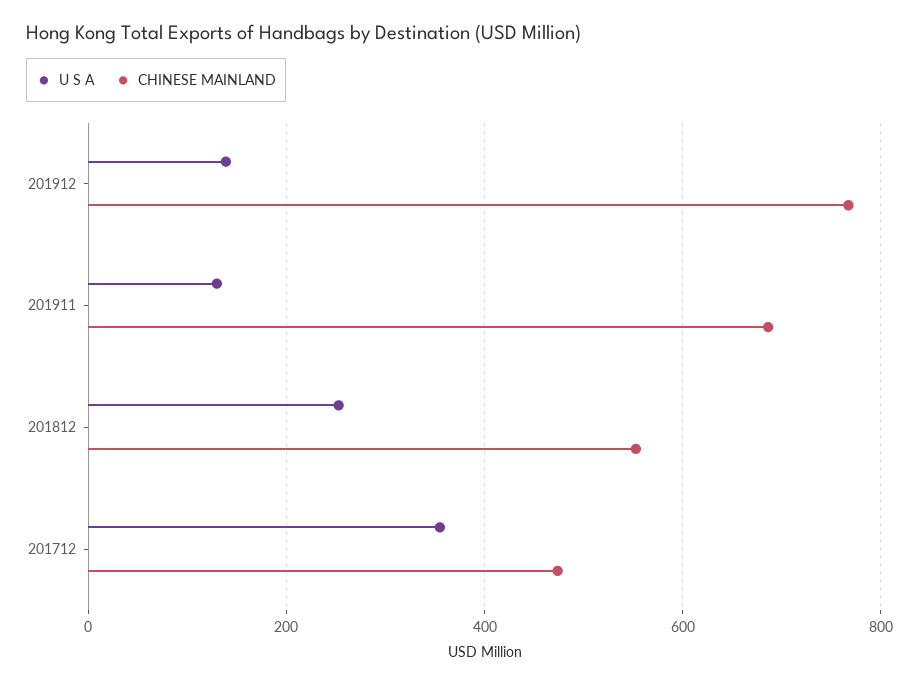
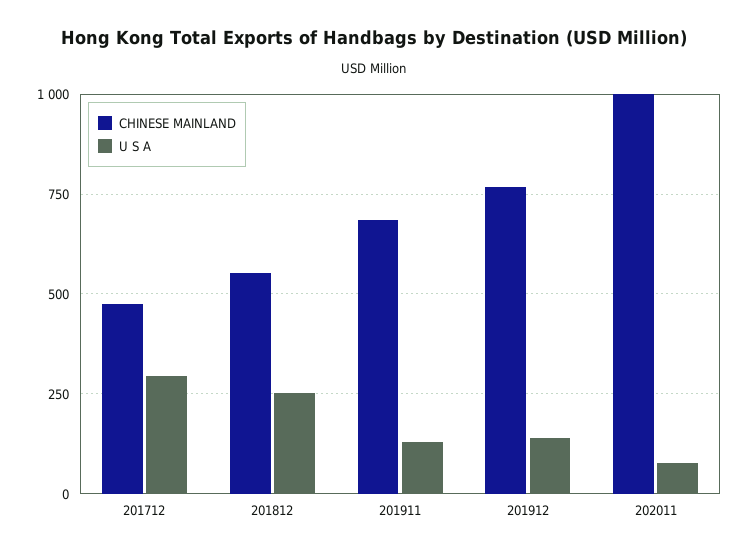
U S A, 201712: 360 -> 300
CHINESE MAINLAND, 202011: none -> 1000
U S A, 202011: none -> 75

